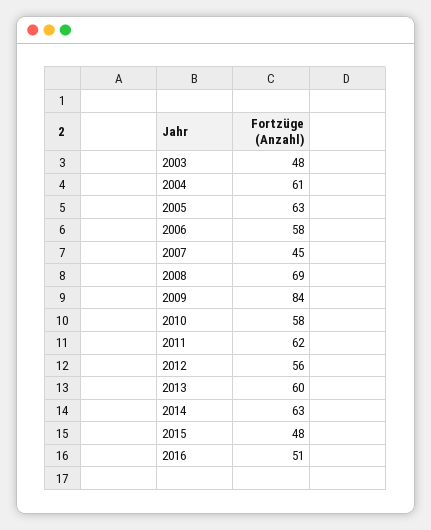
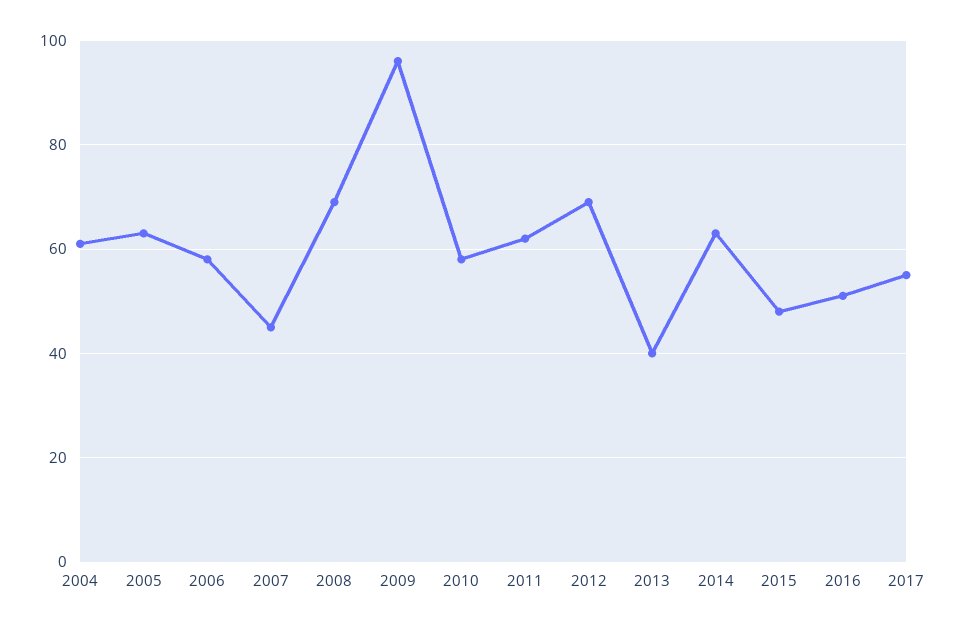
2003: 48 -> none
2009: 84 -> 95
2012: 56 -> 70
2013: 60 -> 40
2017: none -> 55

